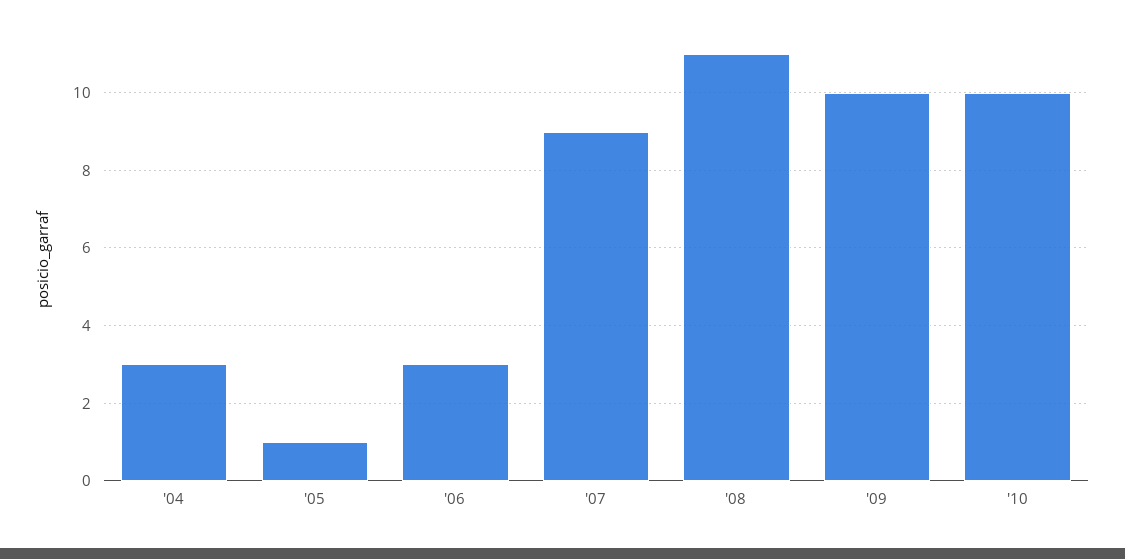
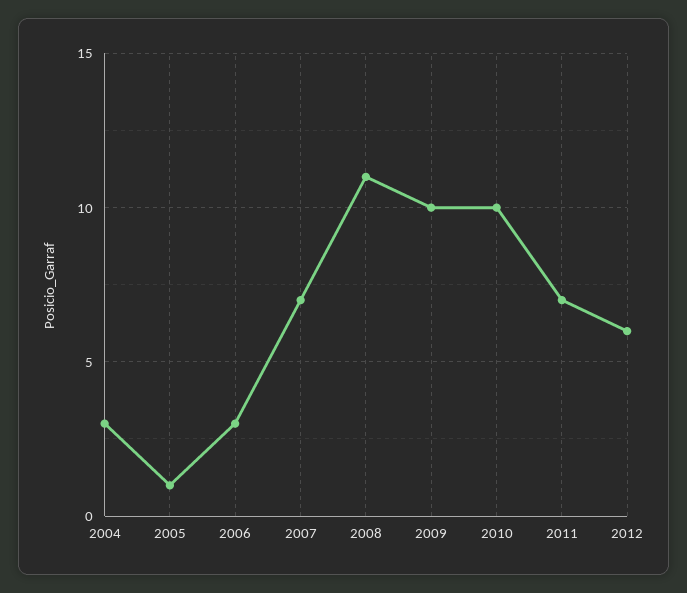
'07: 9 -> 7
2011: none -> 7
2012: none -> 6

